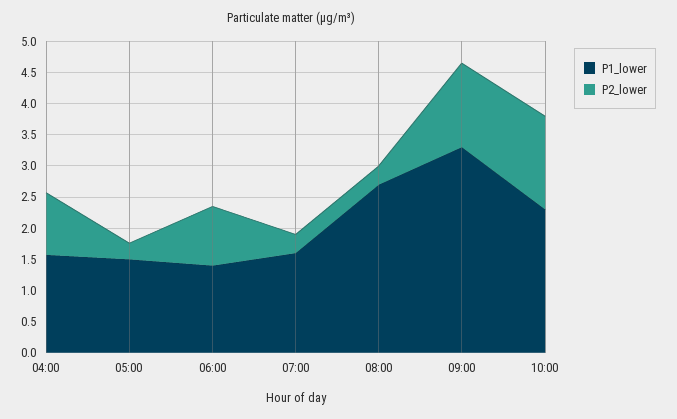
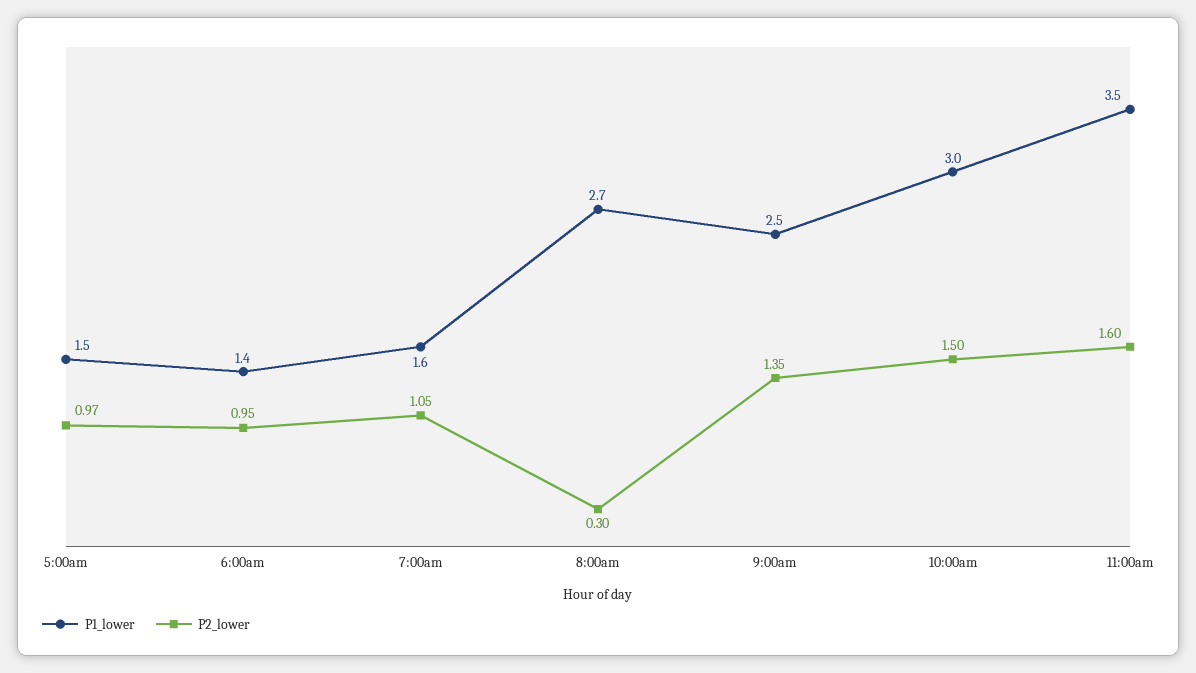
P1_lower, 04:00: 1.5 -> none
P2_lower, 04:00: 1 -> none
P2_lower, 05:00: 0.25 -> 0.97
P2_lower, 07:00: 0.25 -> 1.05
P1_lower, 09:00: 3.25 -> 2.5
P1_lower, 10:00: 2.25 -> 3
P1_lower, 11:00am: none -> 3.5
P2_lower, 11:00am: none -> 1.6

